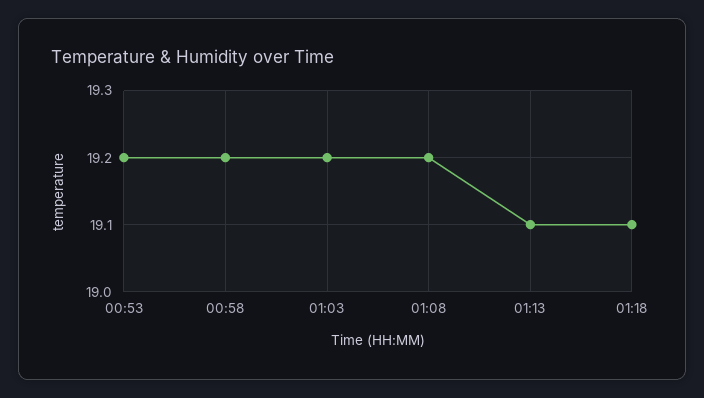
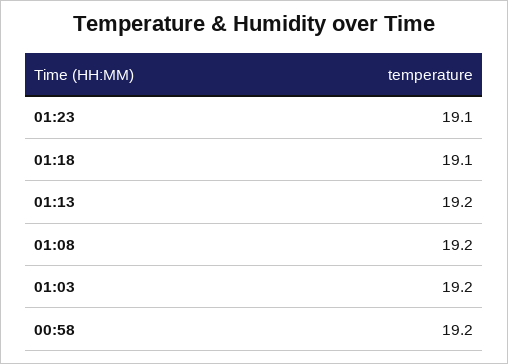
00:53: 19.2 -> none
01:13: 19.1 -> 19.2
01:23: none -> 19.1

